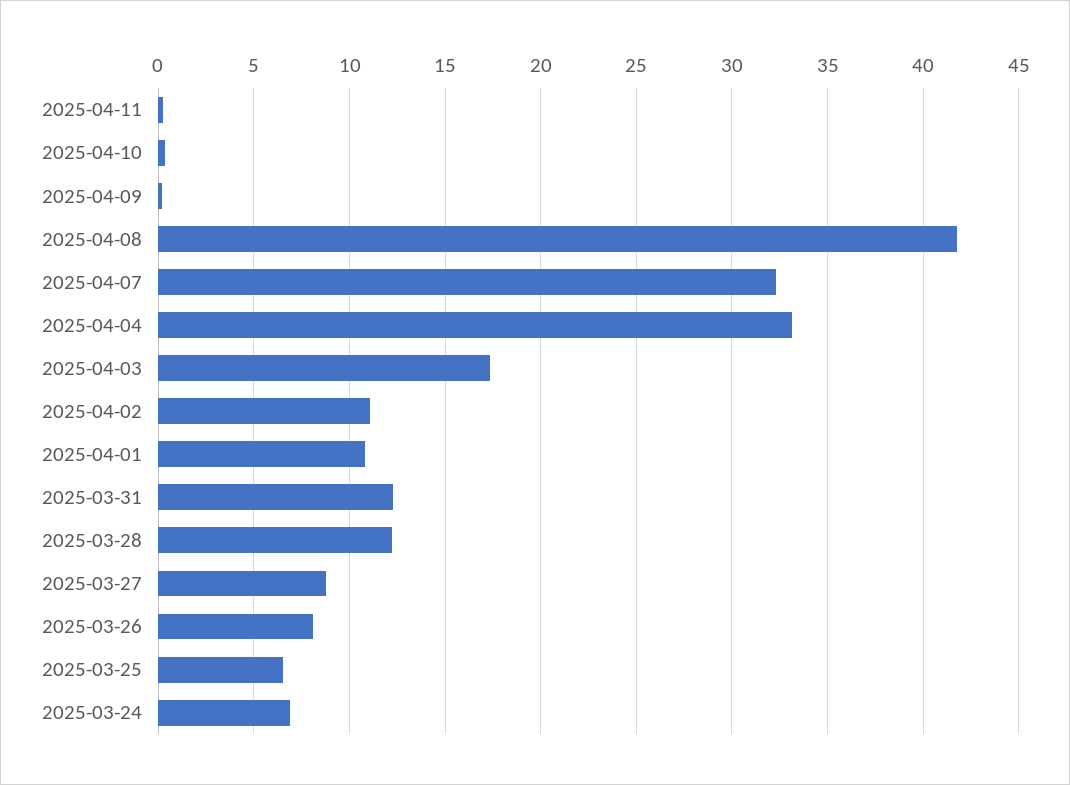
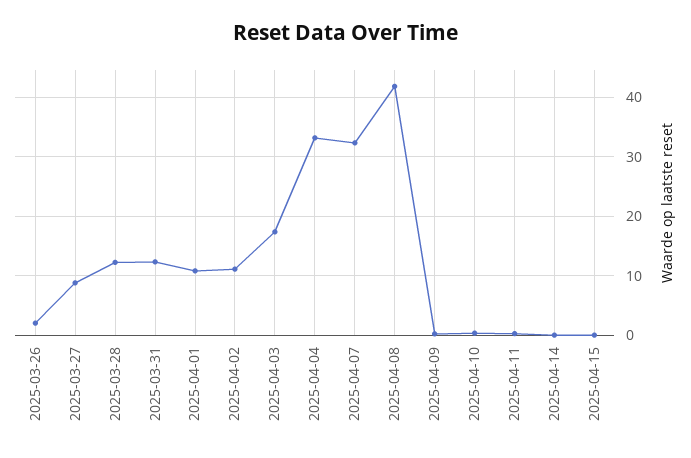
2025-03-26: 8 -> 2
2025-03-25: 6.5 -> none
2025-03-24: 7 -> none
2025-04-14: none -> 0
2025-04-15: none -> 0

